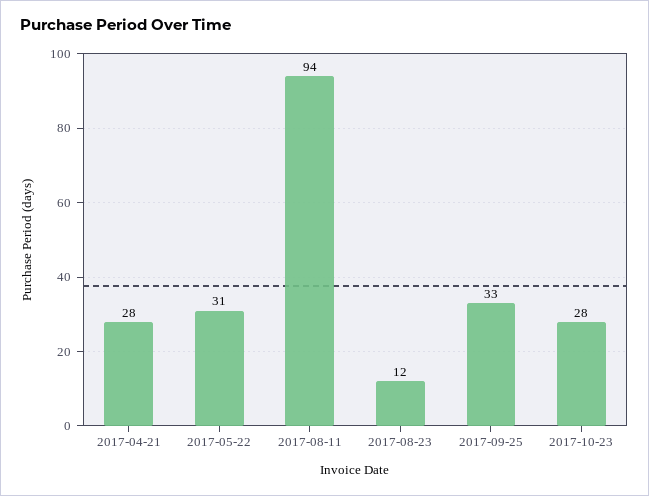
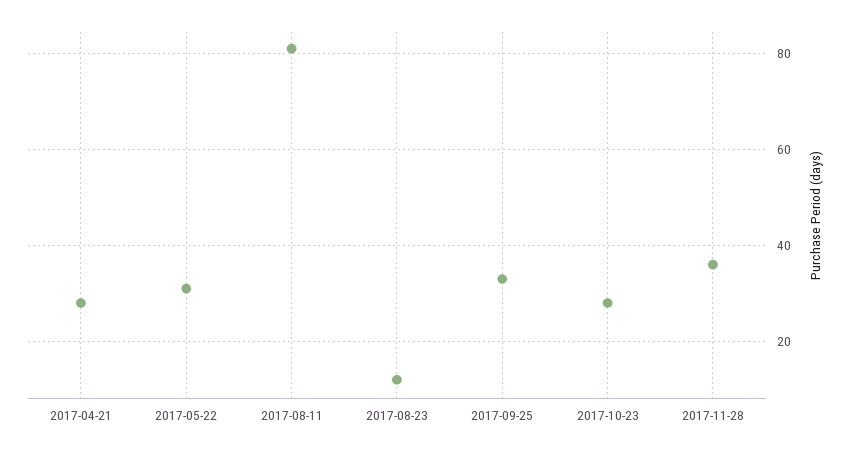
2017-08-11: 94 -> 80
2017-11-28: none -> 35

